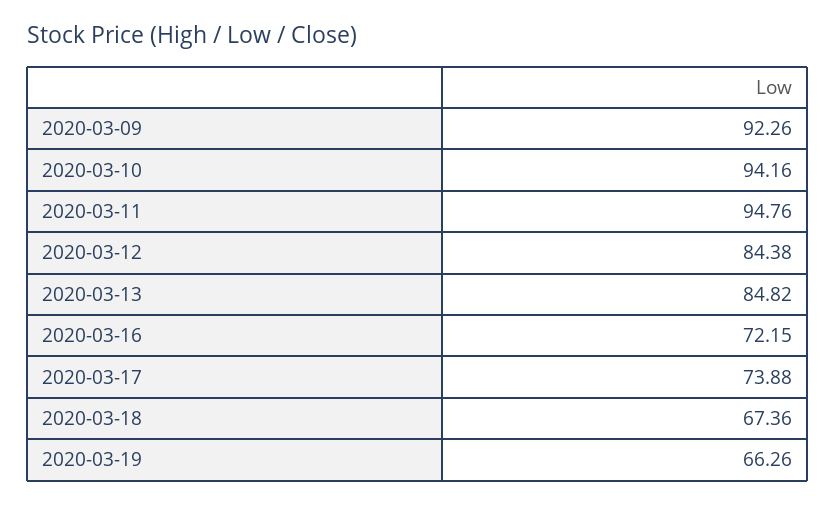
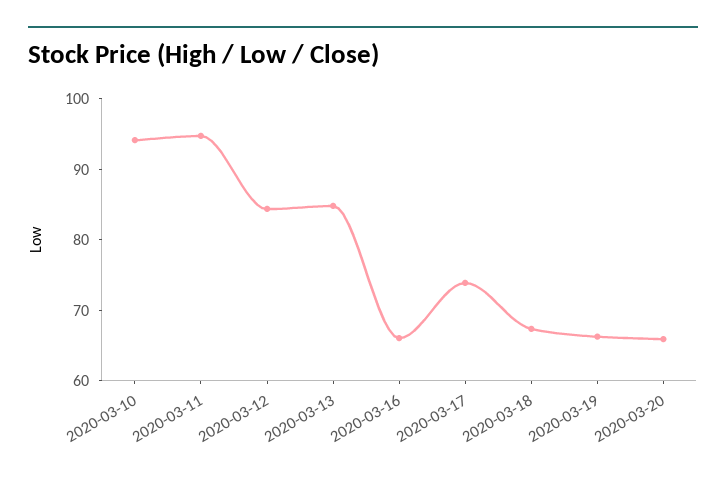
2020-03-09: 92.26 -> none
2020-03-16: 72.15 -> 66
2020-03-20: none -> 66

